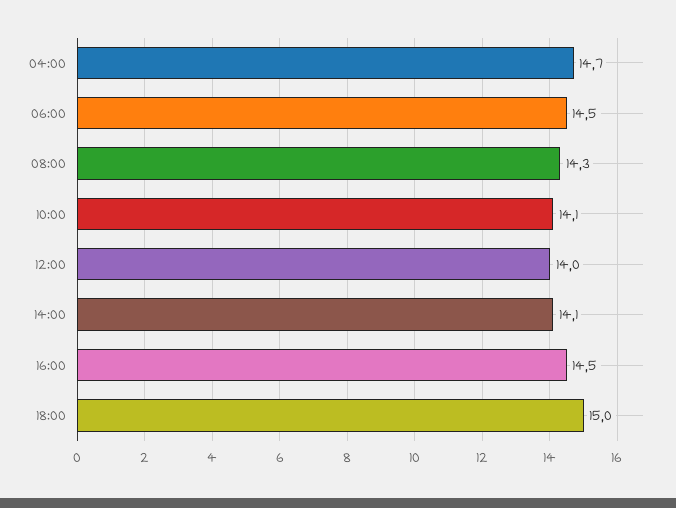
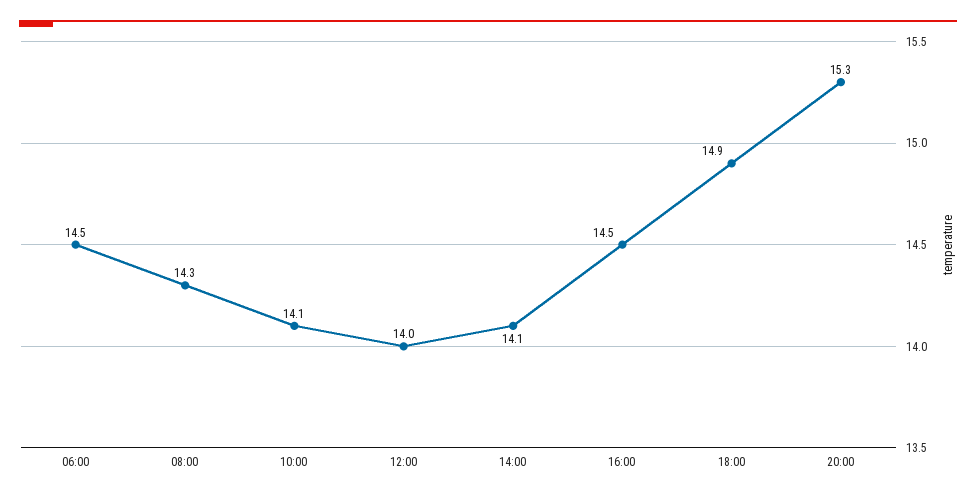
04:00: 14.7 -> none
18:00: 15 -> 14.9
20:00: none -> 15.3

